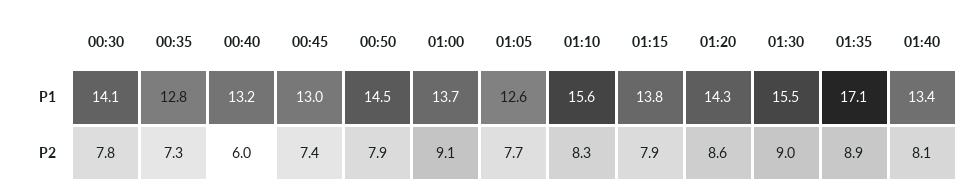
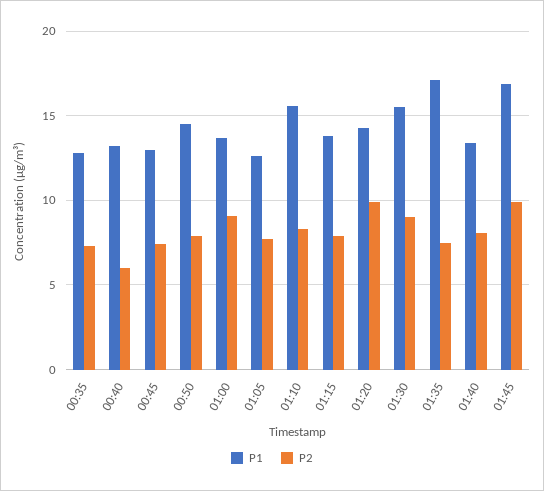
P1, 00:30: 14.1 -> none
P2, 00:30: 7.8 -> none
P2, 01:20: 8.6 -> 10
P2, 01:35: 8.9 -> 7.5
P1, 01:45: none -> 17
P2, 01:45: none -> 10

